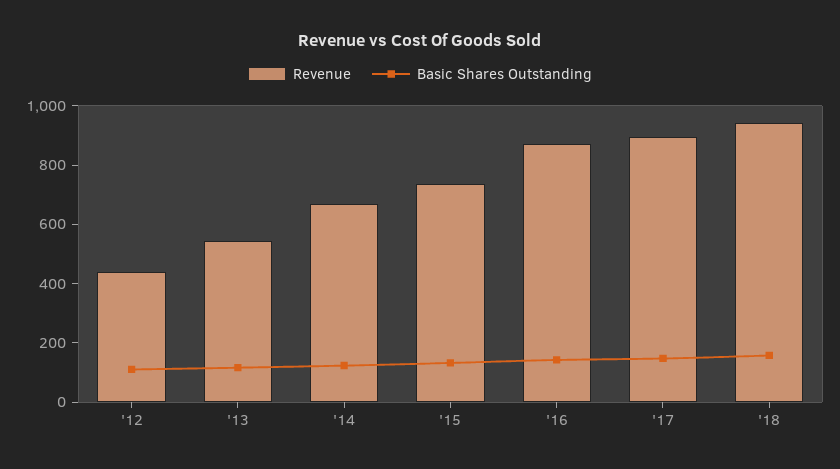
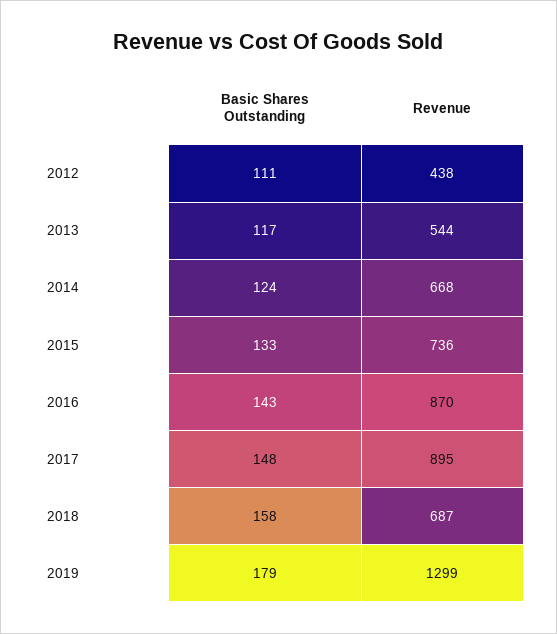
Revenue, '18: 950 -> 687
Basic Shares Outstanding, 2019: none -> 179
Revenue, 2019: none -> 1299

